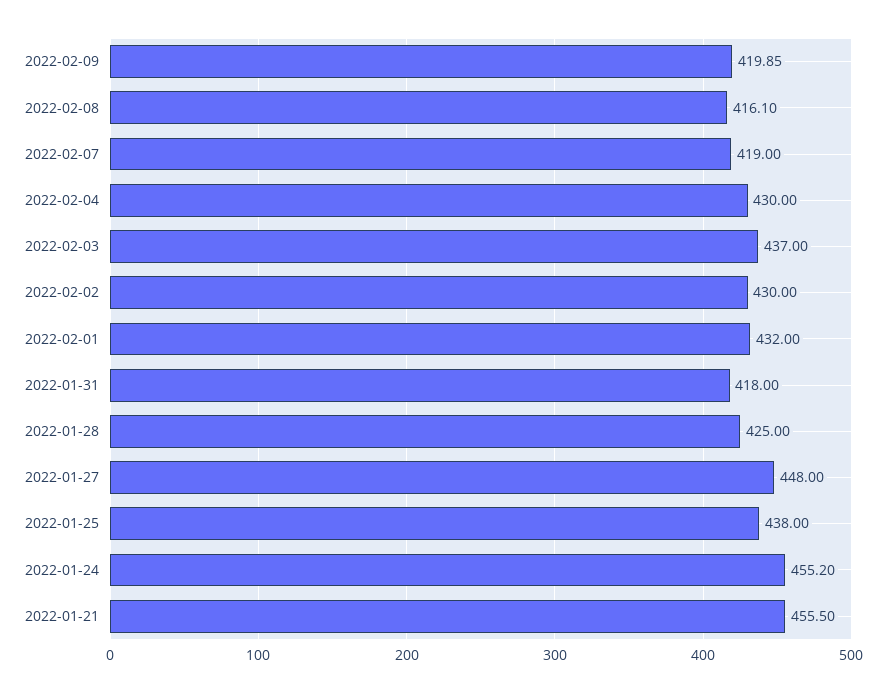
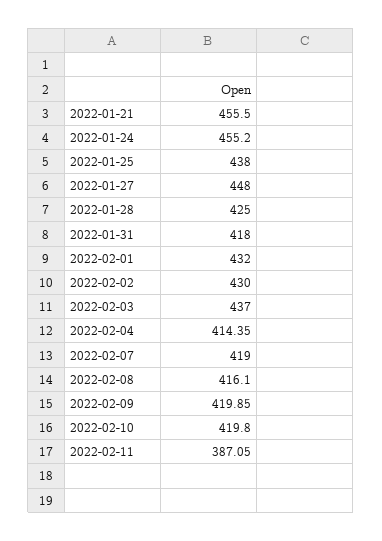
2022-02-04: 430 -> 414.35
2022-02-10: none -> 419.8
2022-02-11: none -> 387.05

